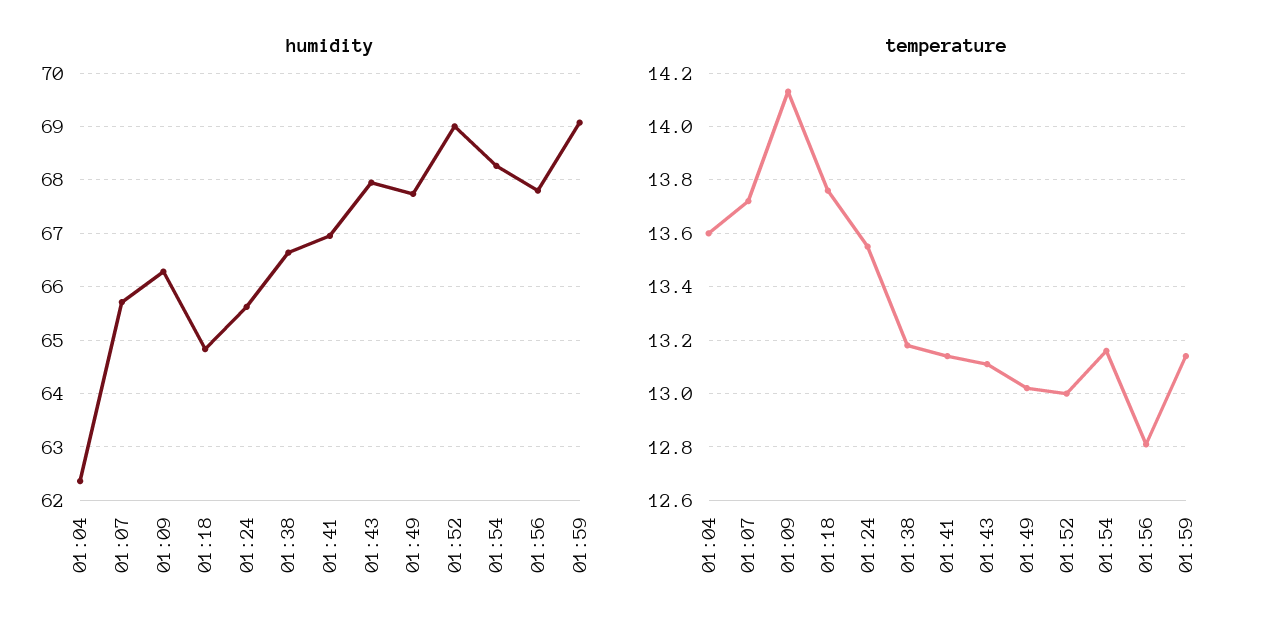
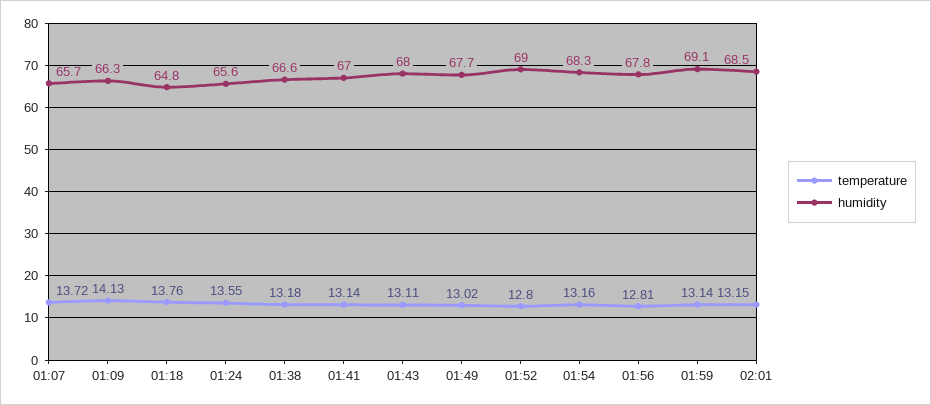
humidity, 01:04: 62.4 -> none
temperature, 01:04: 13.6 -> none
temperature, 01:52: 13 -> 12.8
temperature, 02:01: none -> 13.15
humidity, 02:01: none -> 68.5

